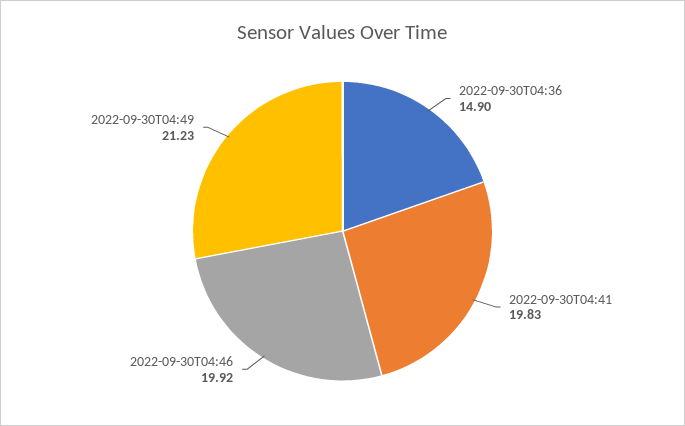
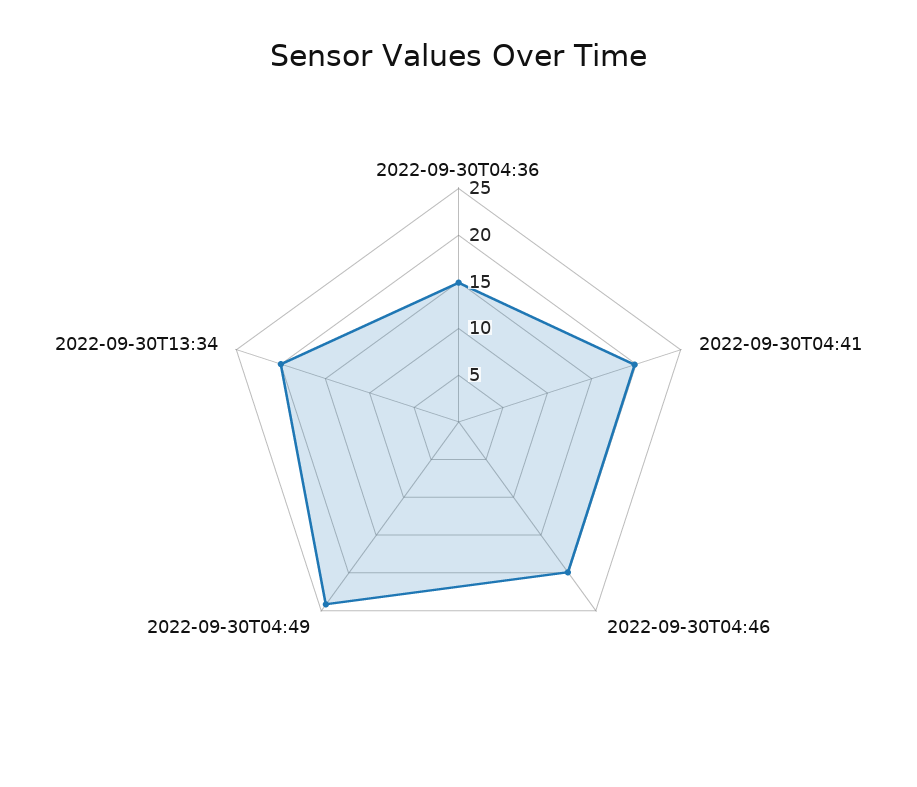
2022-09-30T04:49: 21.23 -> 24
2022-09-30T13:34: none -> 20

